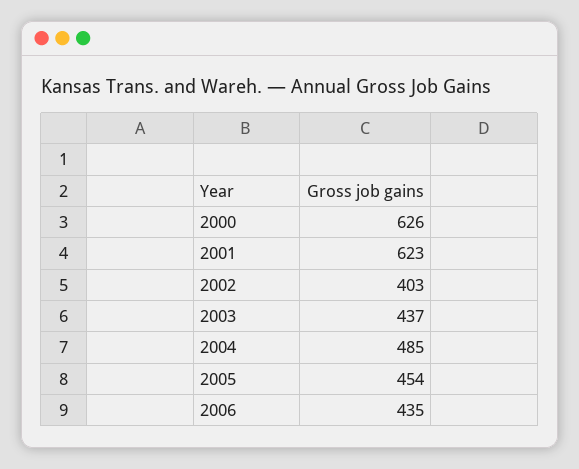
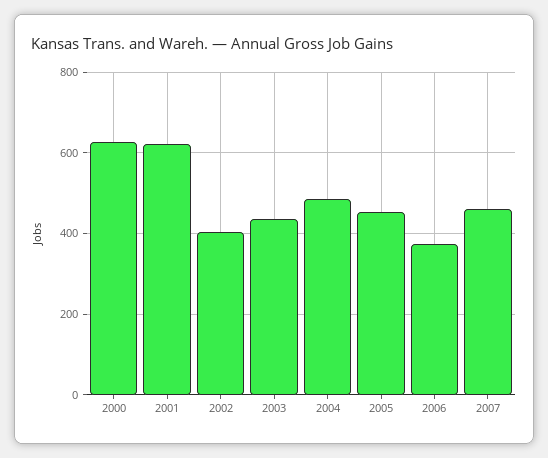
2006: 435 -> 380
2007: none -> 460

